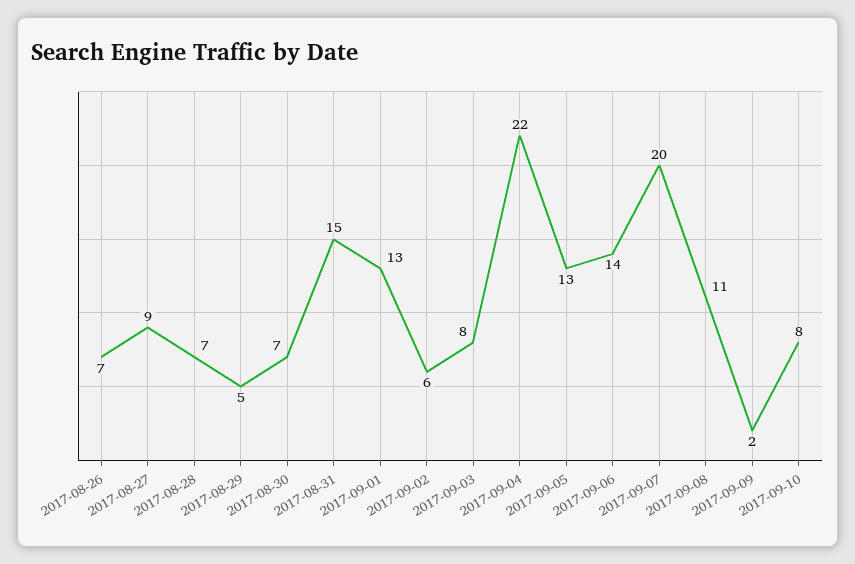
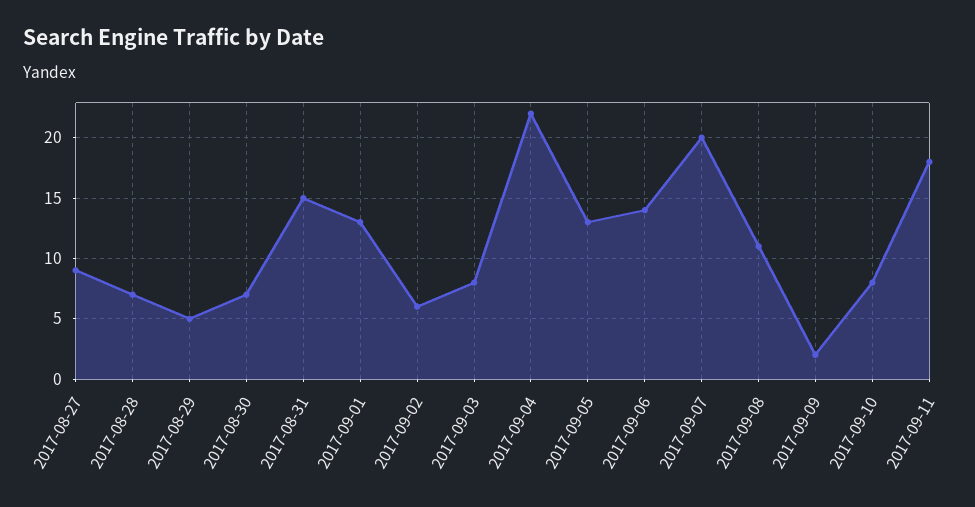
2017-08-26: 7 -> none
2017-09-11: none -> 18

